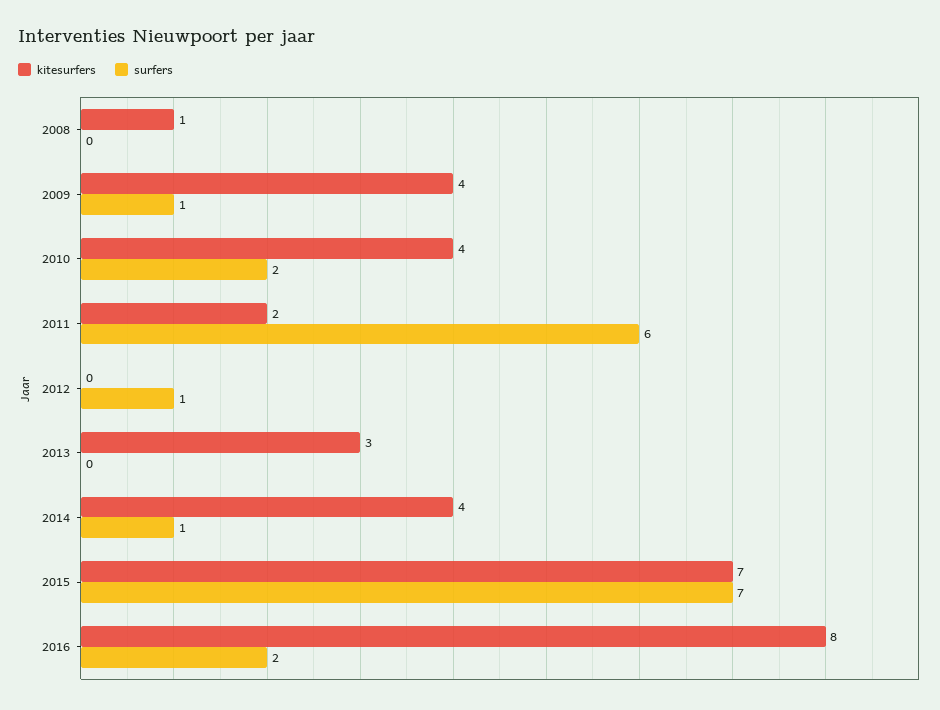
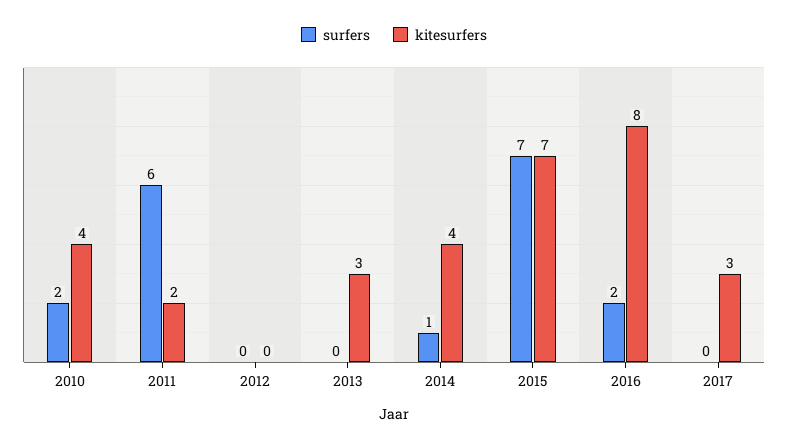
kitesurfers, 2008: 1 -> none
surfers, 2008: 0 -> none
kitesurfers, 2009: 4 -> none
surfers, 2009: 1 -> none
surfers, 2012: 1 -> 0
surfers, 2017: none -> 0
kitesurfers, 2017: none -> 3

